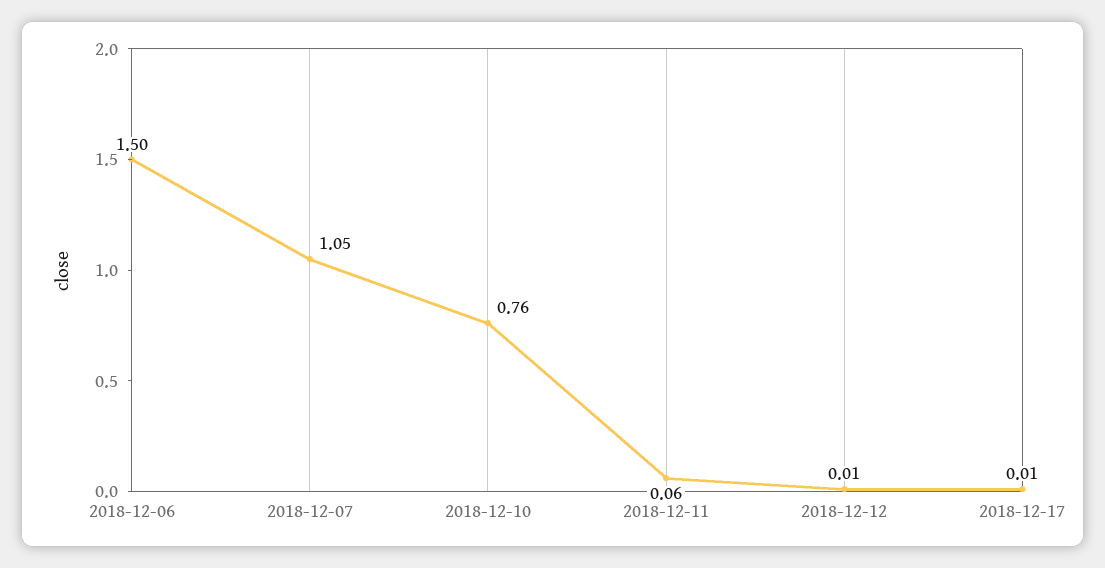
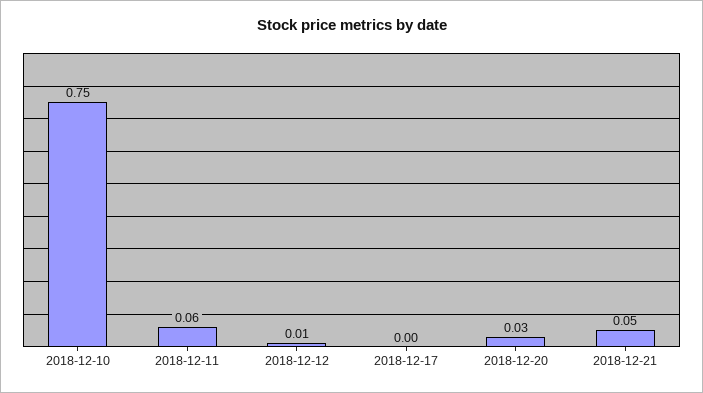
2018-12-06: 1.5 -> none
2018-12-07: 1.05 -> none
2018-12-10: 0.76 -> 0.75
2018-12-17: 0.01 -> 0
2018-12-20: none -> 0.03
2018-12-21: none -> 0.05

